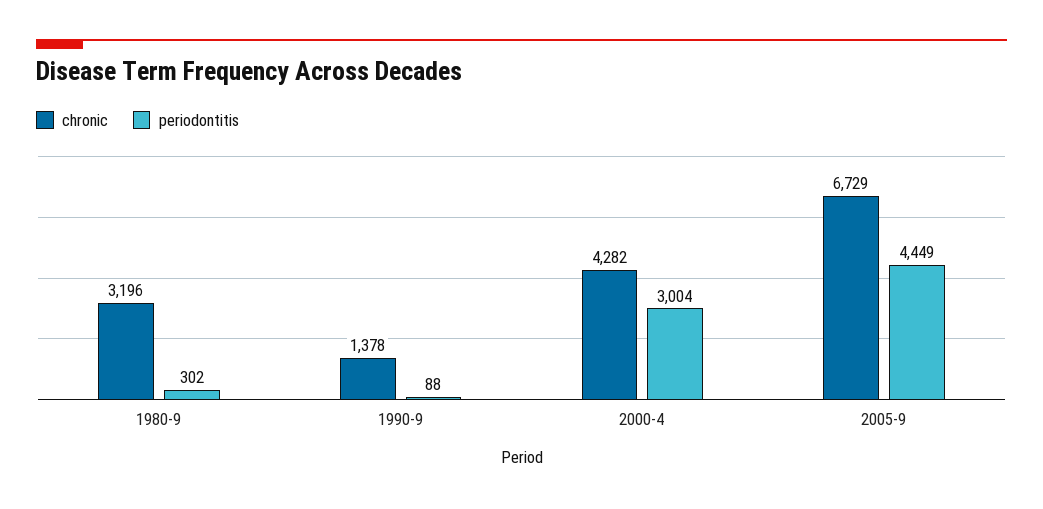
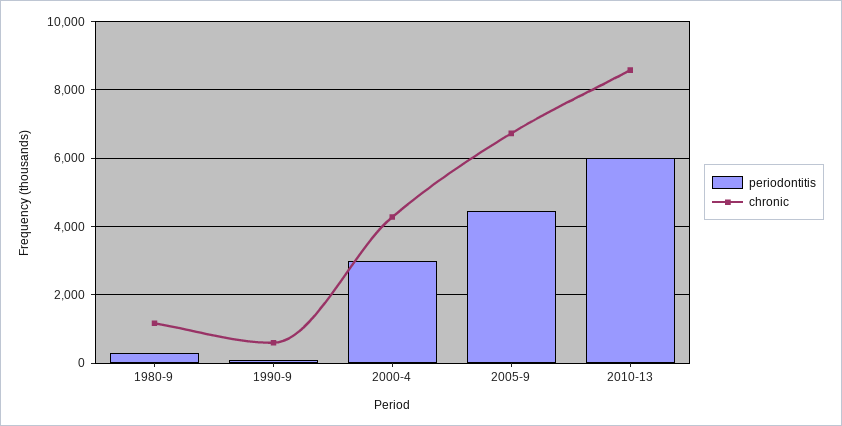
chronic, 1980-9: 3196 -> 1200
chronic, 1990-9: 1378 -> 600
periodontitis, 2010-13: none -> 6000
chronic, 2010-13: none -> 8600

